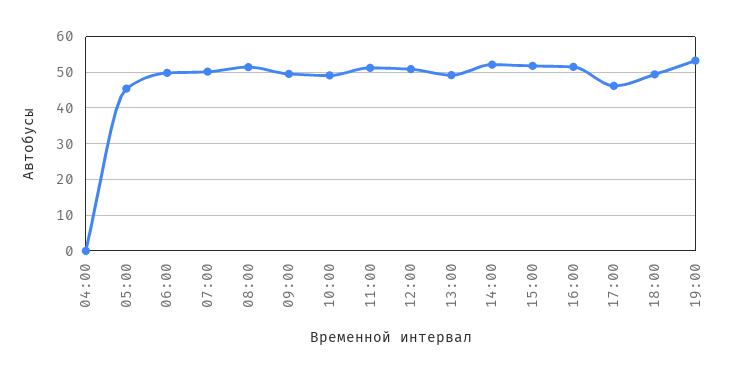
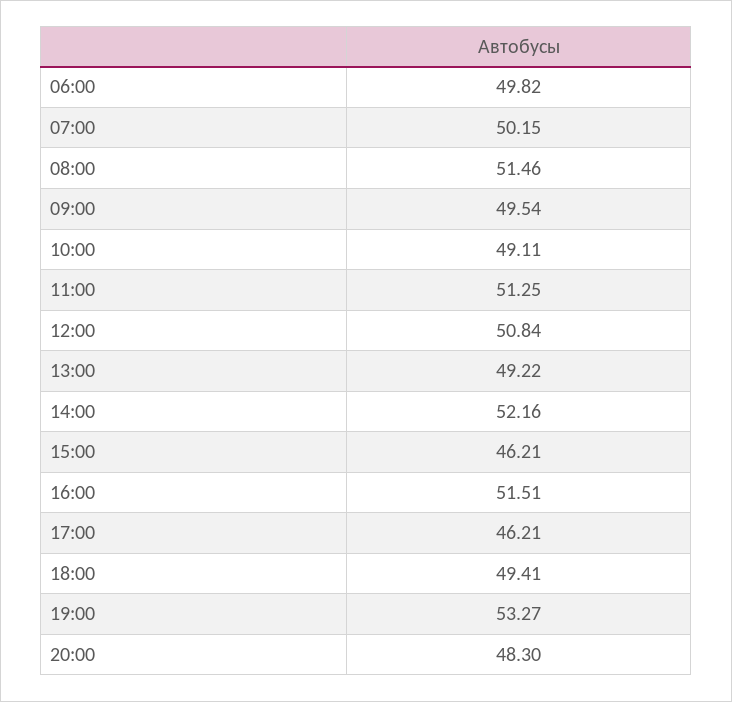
04:00: 0 -> none
05:00: 46 -> none
15:00: 52 -> 46.21
20:00: none -> 48.3

